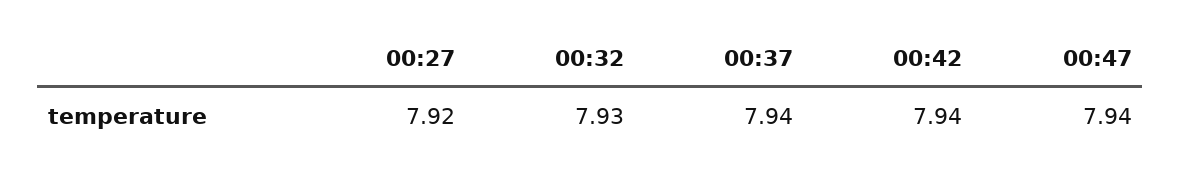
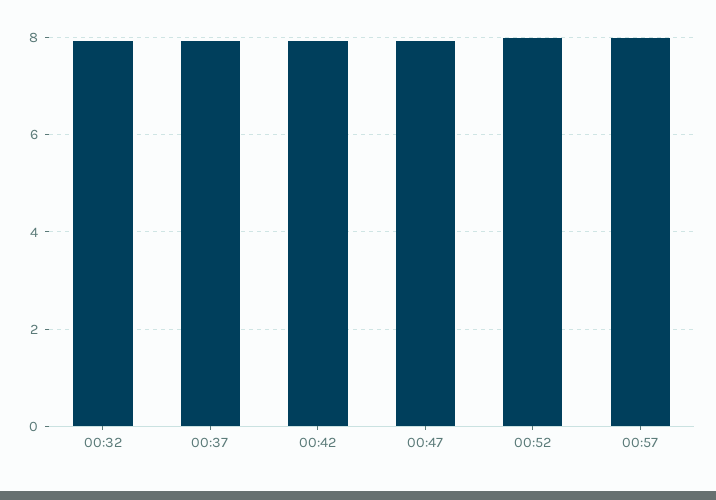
00:27: 7.92 -> none
00:52: none -> 8
00:57: none -> 8

